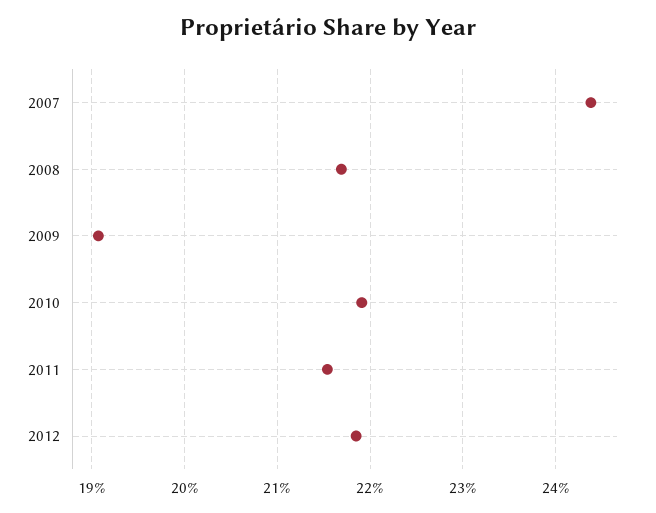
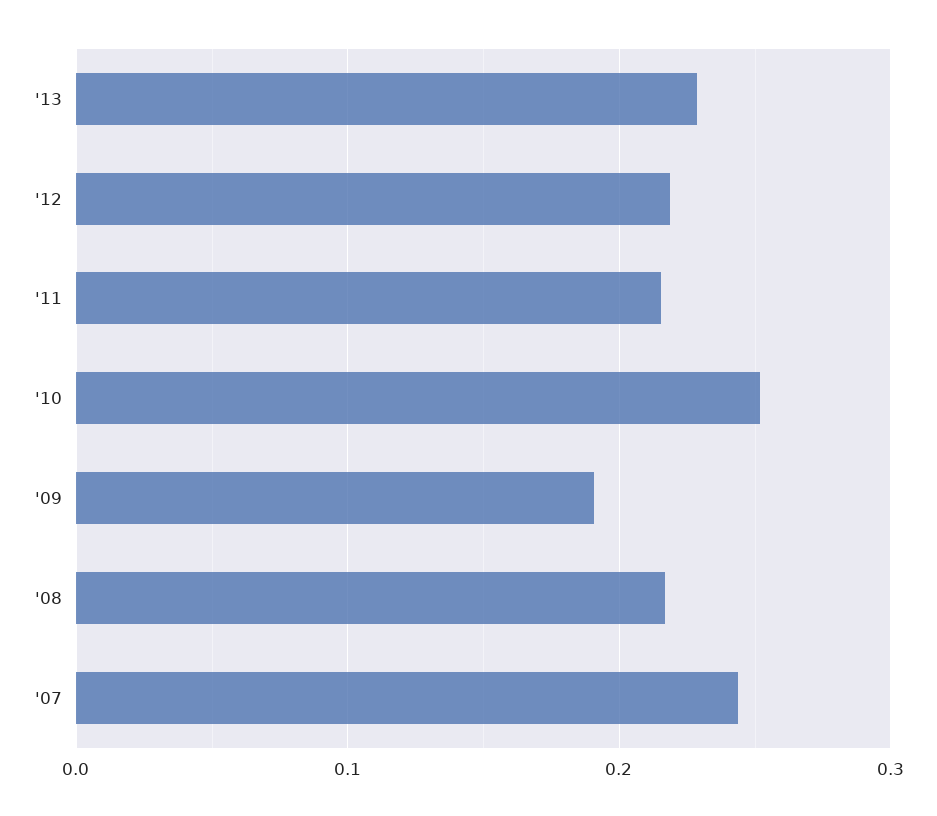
2010: 0.219 -> 0.25
'13: none -> 0.23

